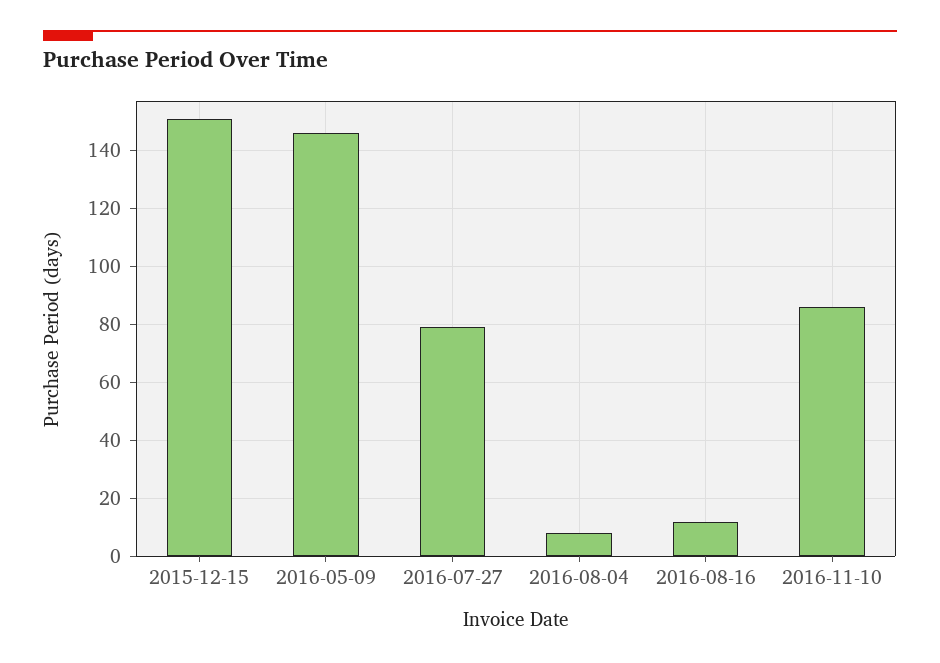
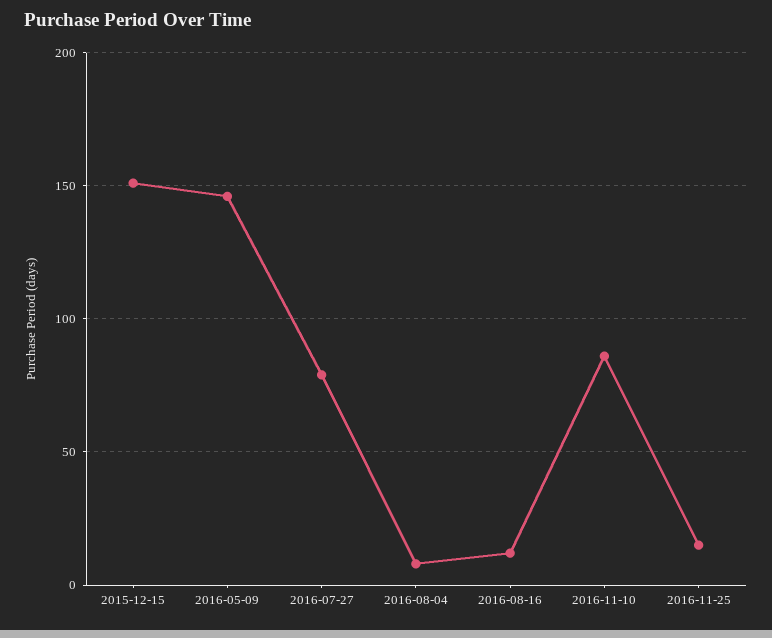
2016-11-25: none -> 15

